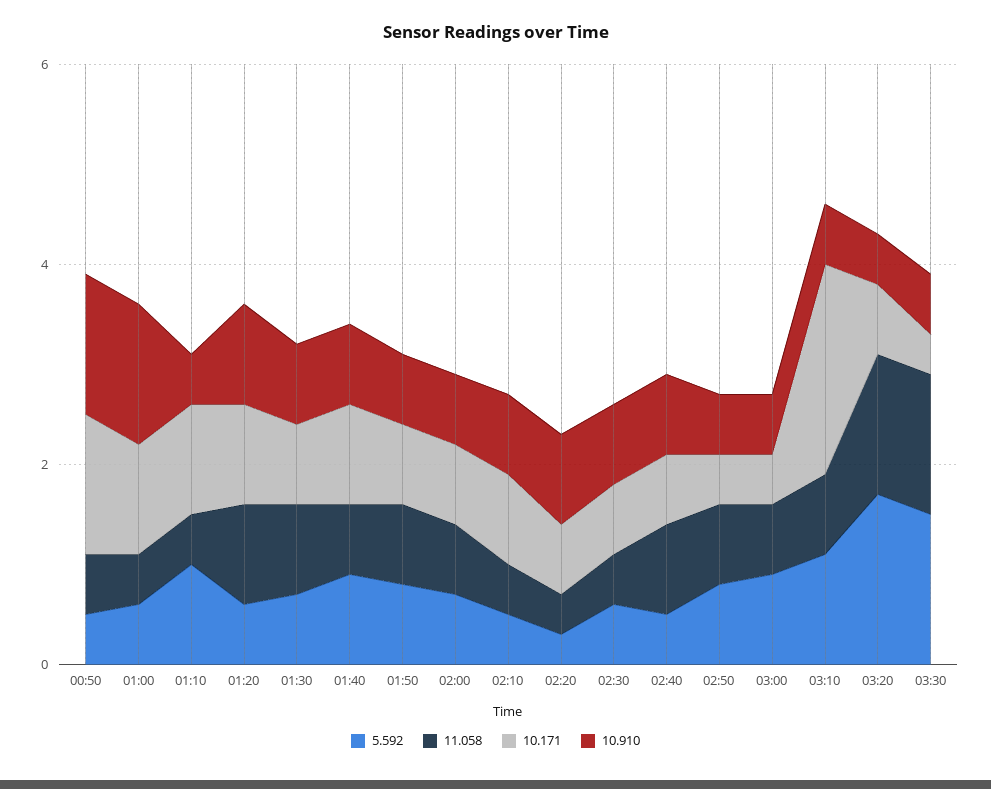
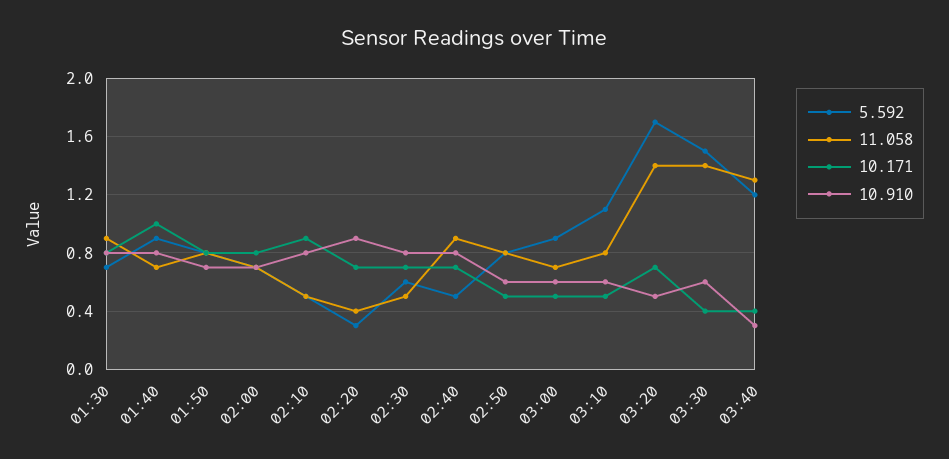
5.592, 00:50: 0.5 -> none
11.058, 00:50: 0.5 -> none
10.171, 00:50: 1.5 -> none
10.910, 00:50: 1.5 -> none
5.592, 01:00: 0.5 -> none
11.058, 01:00: 0.5 -> none
10.171, 01:00: 1 -> none
10.910, 01:00: 1.5 -> none
5.592, 01:10: 1 -> none
11.058, 01:10: 0.5 -> none
10.171, 01:10: 1 -> none
10.910, 01:10: 0.5 -> none
5.592, 01:20: 0.5 -> none
11.058, 01:20: 1 -> none
10.171, 01:20: 1 -> none
10.910, 01:20: 1 -> none
10.171, 03:10: 2 -> 0.5
5.592, 03:40: none -> 1.2
11.058, 03:40: none -> 1.3
10.171, 03:40: none -> 0.4
10.910, 03:40: none -> 0.3

